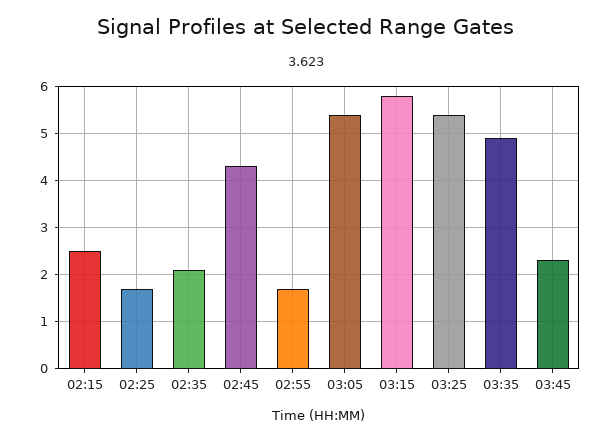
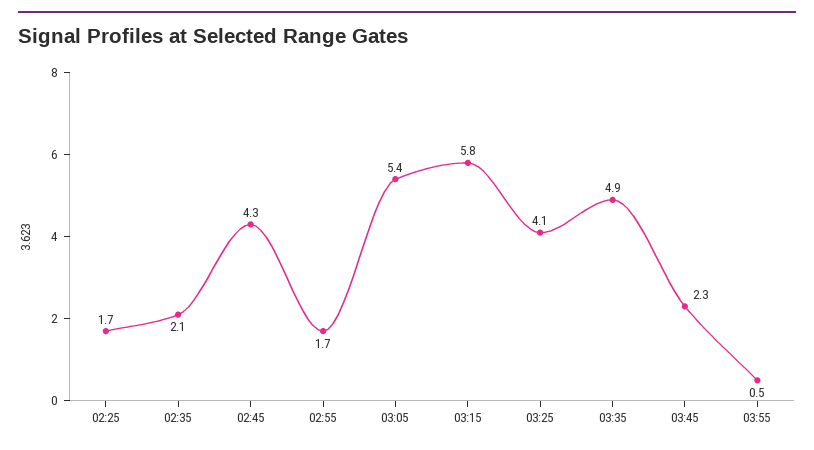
02:15: 2.5 -> none
03:25: 5.5 -> 4.1
03:55: none -> 0.5

